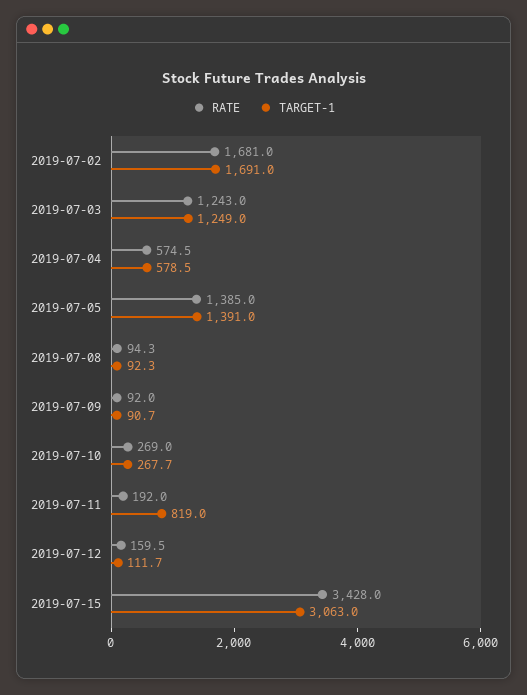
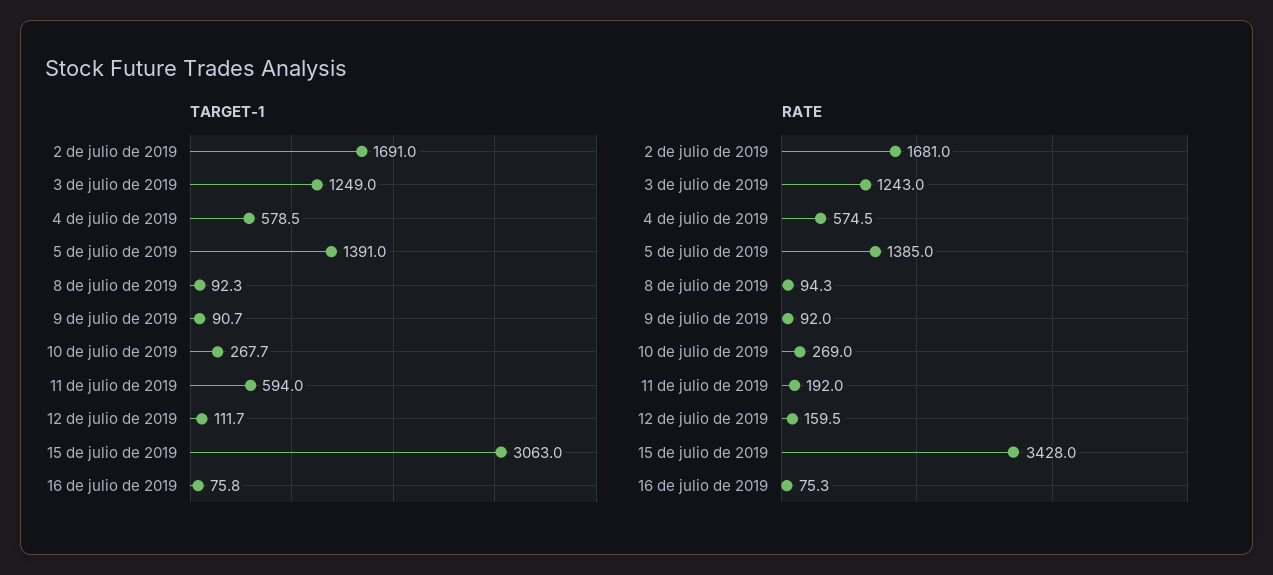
TARGET-1, 2019-07-11: 819 -> 594
TARGET-1, 16 de julio de 2019: none -> 75.8
RATE, 16 de julio de 2019: none -> 75.3

